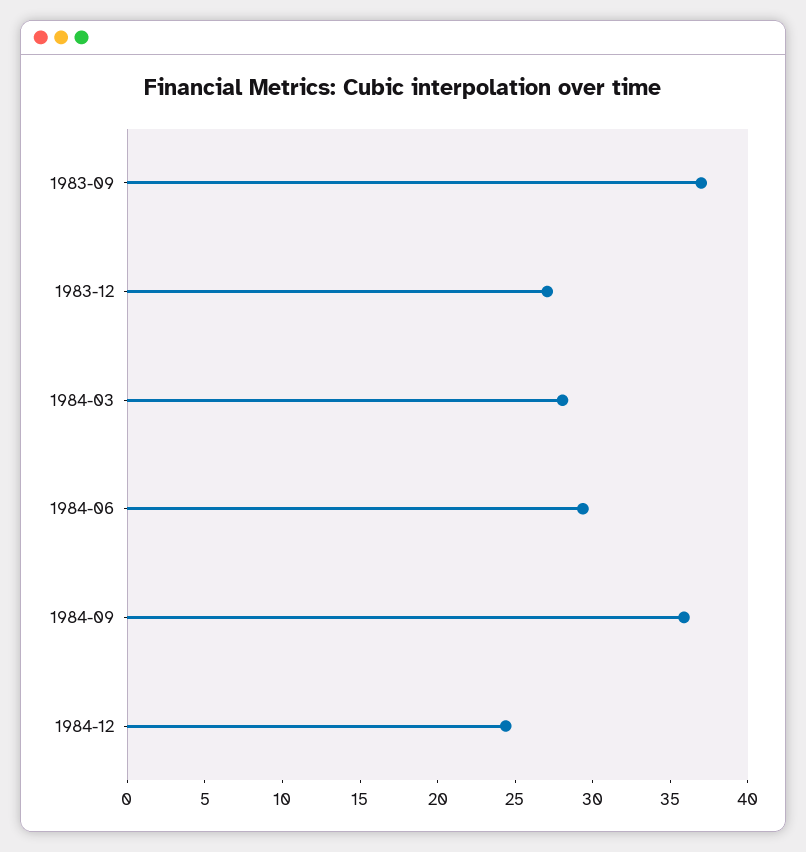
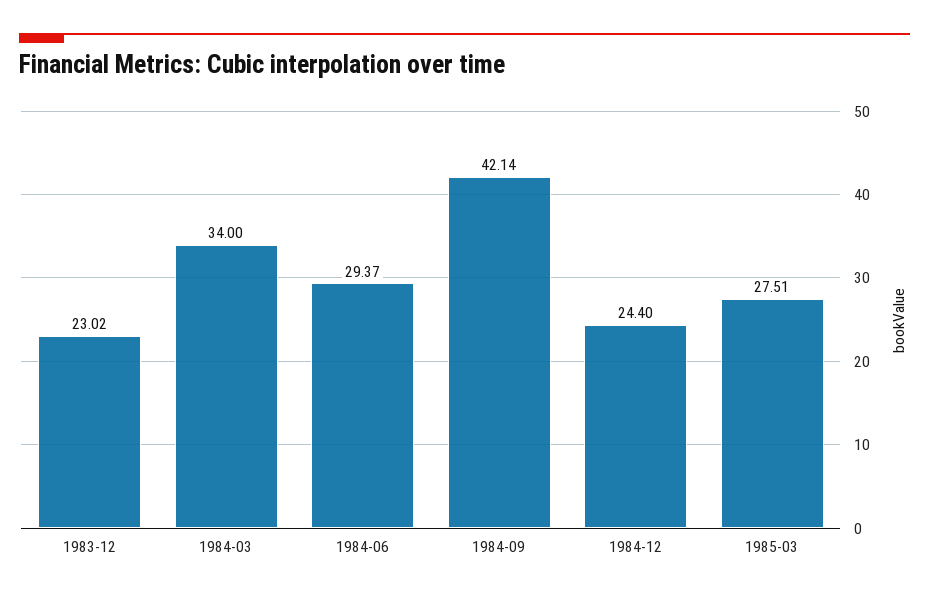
1983-09: 37 -> none
1983-12: 27 -> 23.02
1984-03: 28 -> 34
1984-09: 36 -> 42.14
1985-03: none -> 27.51

